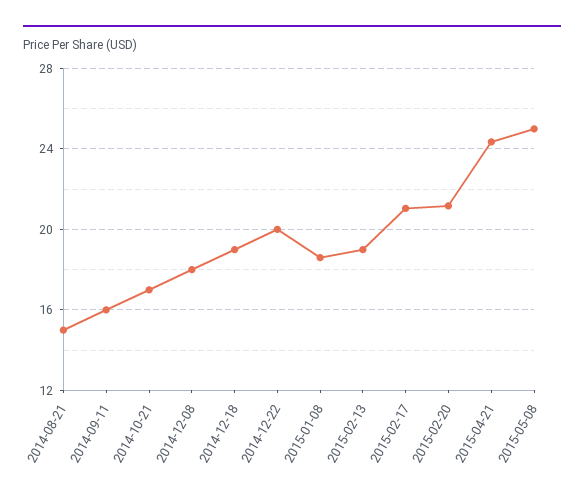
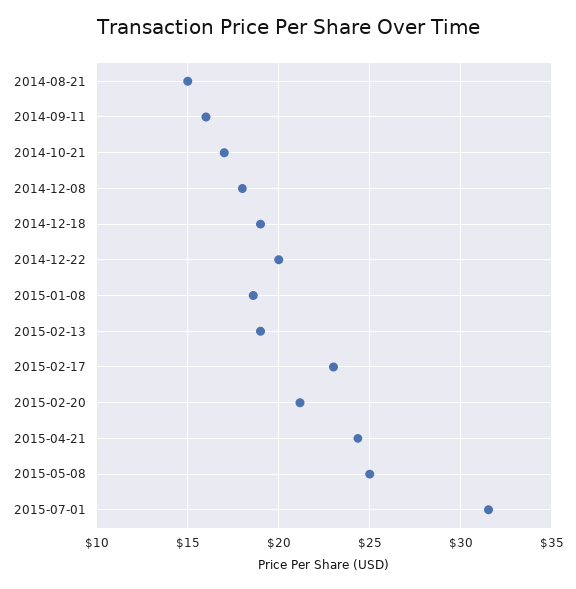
2015-02-17: 21 -> 23
2015-07-01: none -> 31.5

